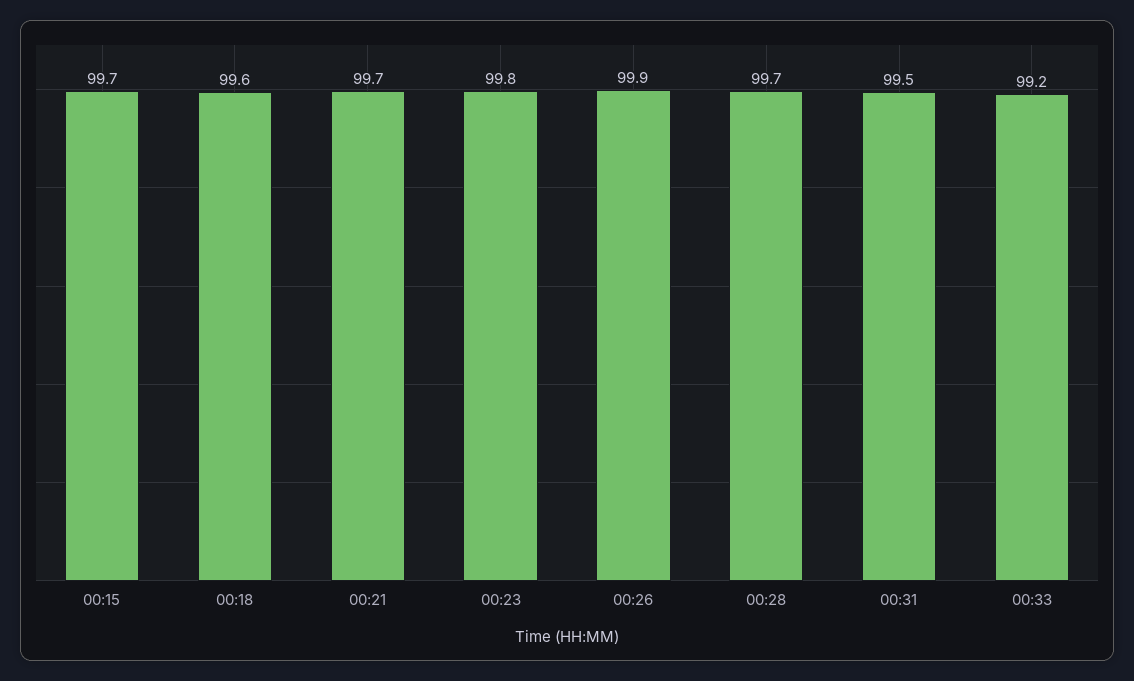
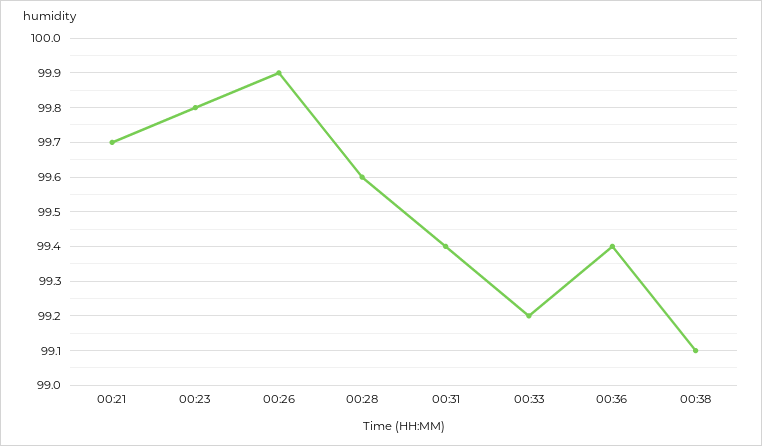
00:15: 99.7 -> none
00:18: 99.6 -> none
00:28: 99.7 -> 99.6
00:31: 99.5 -> 99.4
00:36: none -> 99.4
00:38: none -> 99.1

